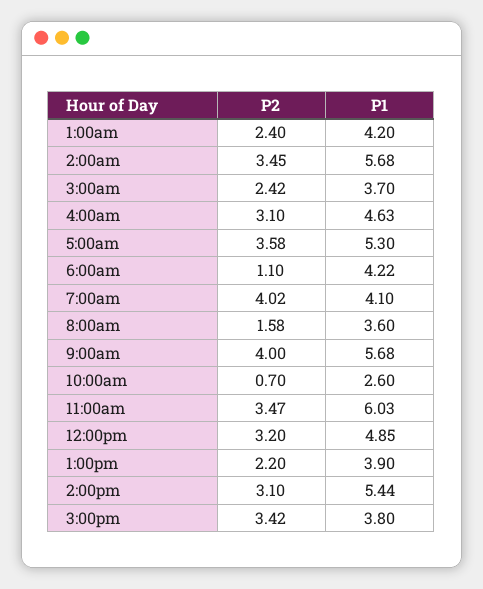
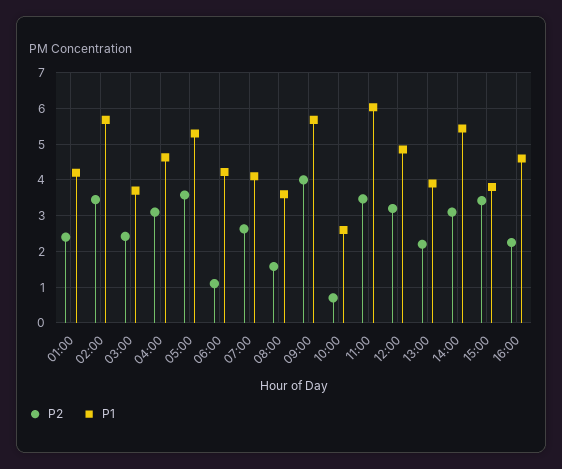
P2, 7:00am: 4.02 -> 2.6
P2, 16:00: none -> 2.2
P1, 16:00: none -> 4.6

